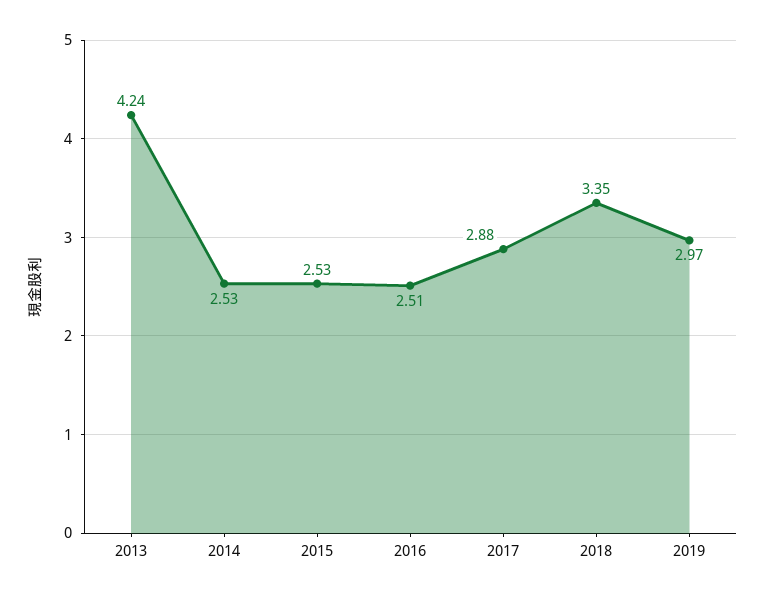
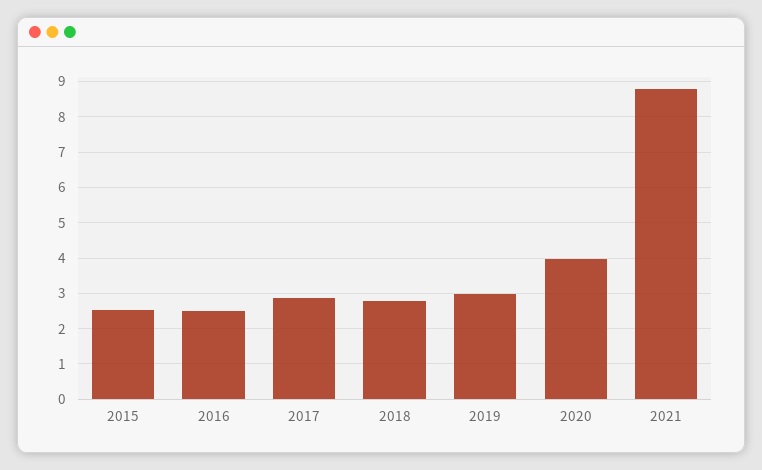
2013: 4.24 -> none
2014: 2.53 -> none
2018: 3.35 -> 2.8
2020: none -> 4
2021: none -> 8.8

